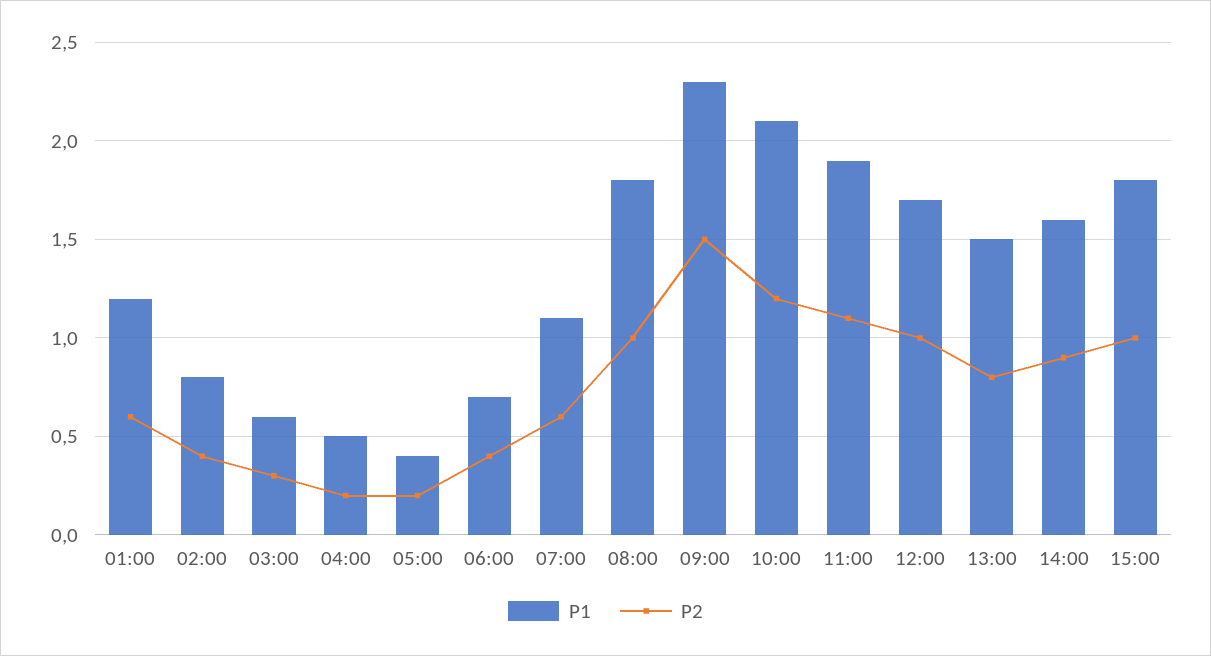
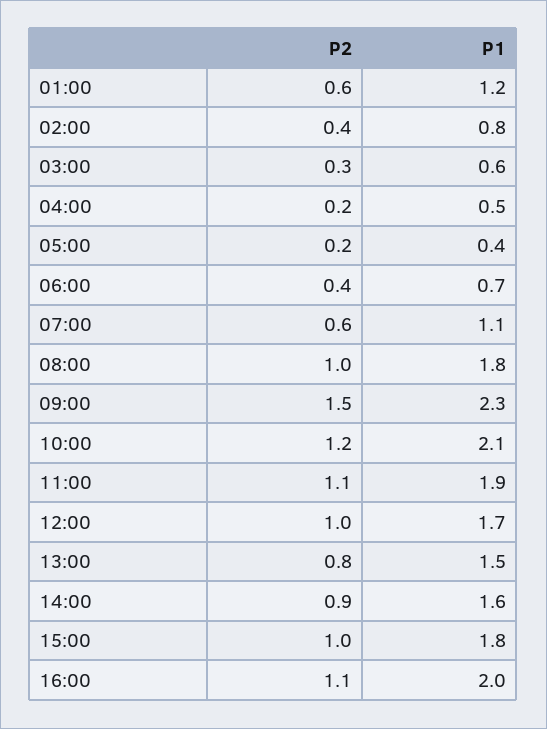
P2, 16:00: none -> 1.1
P1, 16:00: none -> 2

